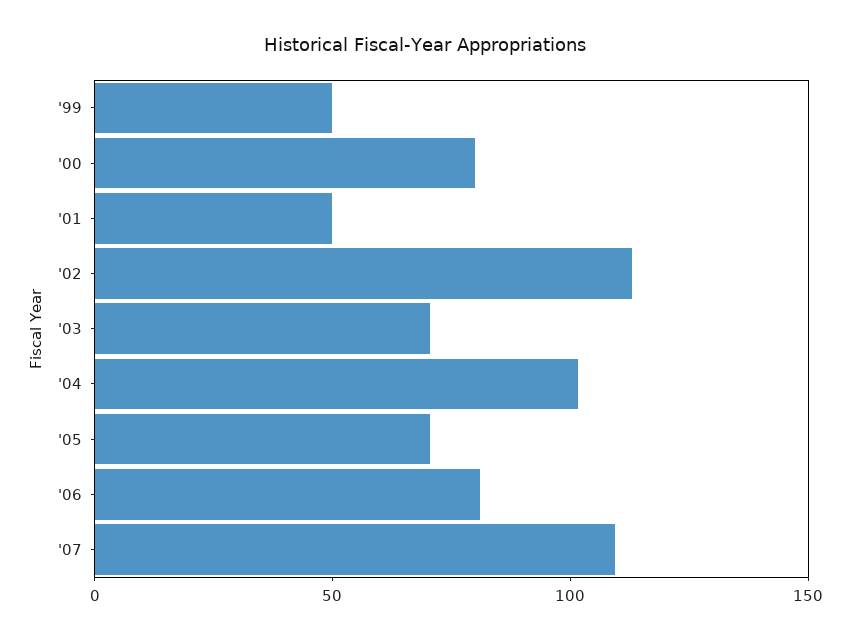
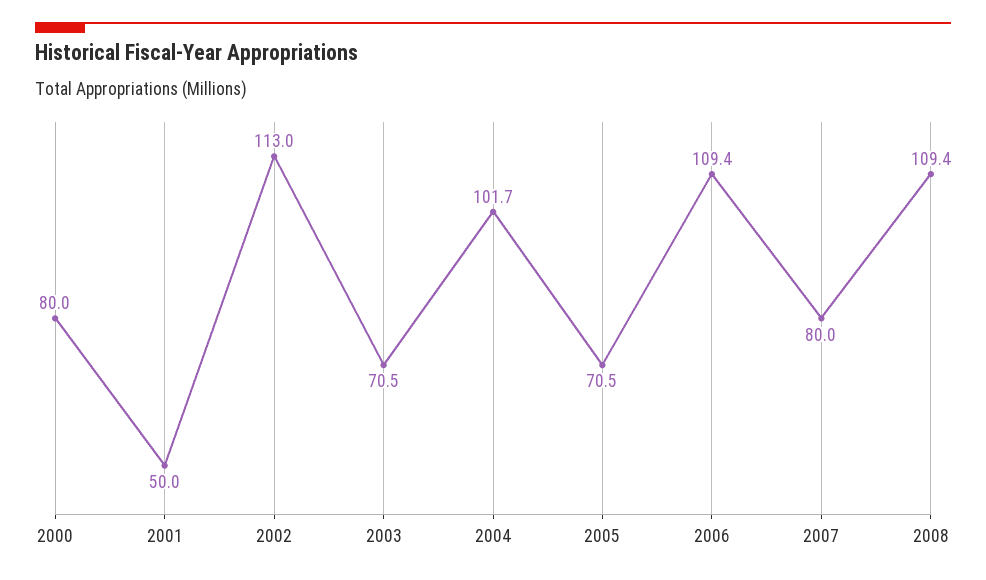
'99: 50 -> none
'06: 80 -> 109.4
'07: 110 -> 80
2008: none -> 109.4

